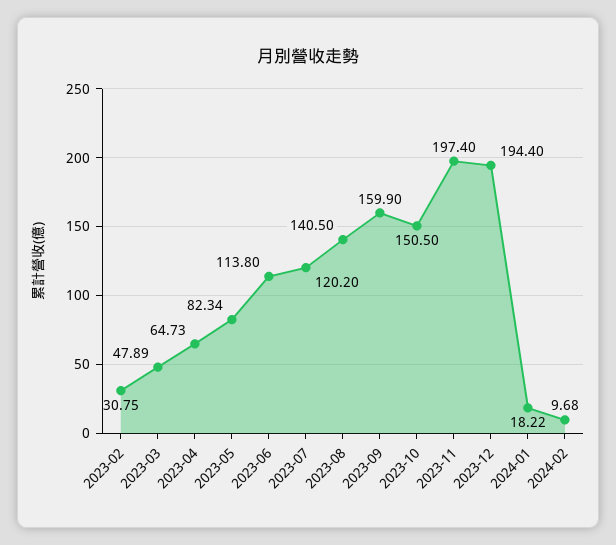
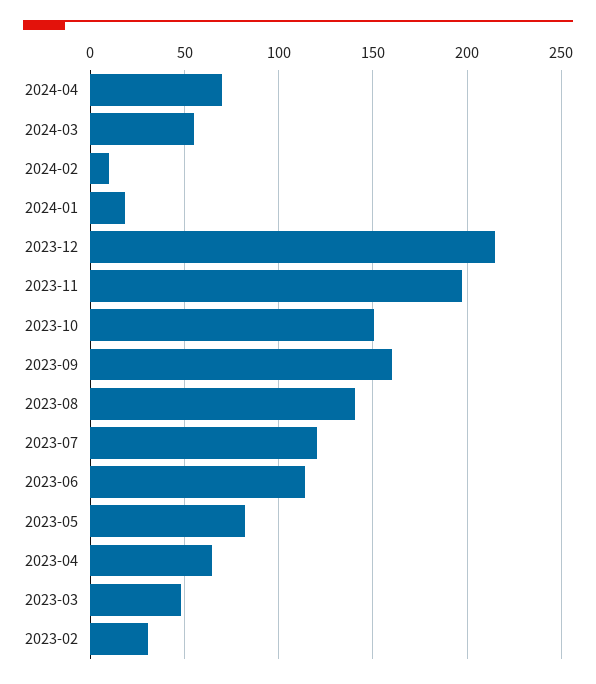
2023-12: 194.4 -> 215
2024-04: none -> 70
2024-03: none -> 55

